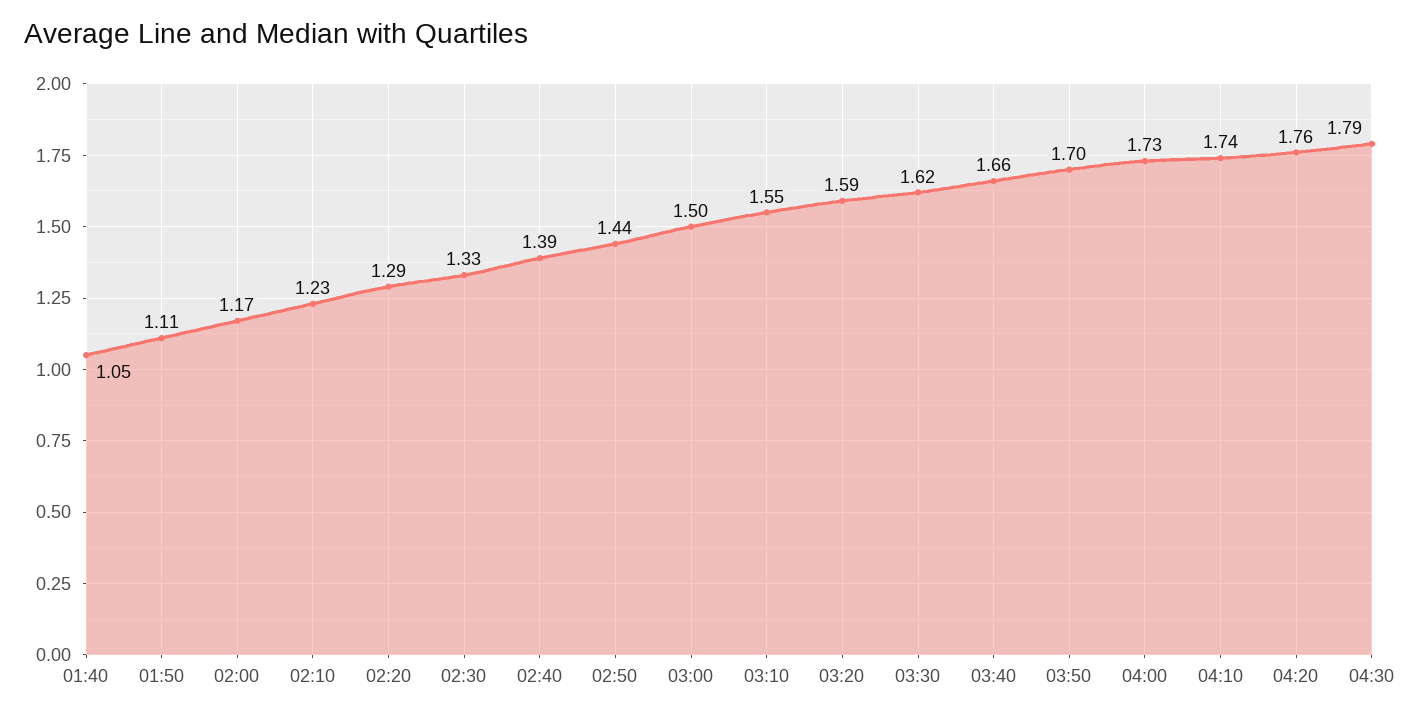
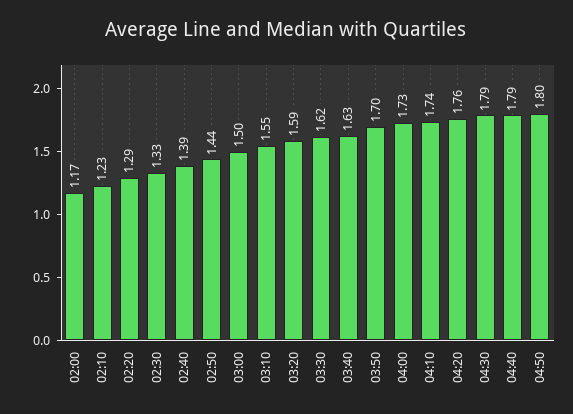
01:40: 1.05 -> none
01:50: 1.11 -> none
03:40: 1.66 -> 1.63
04:40: none -> 1.79
04:50: none -> 1.8

